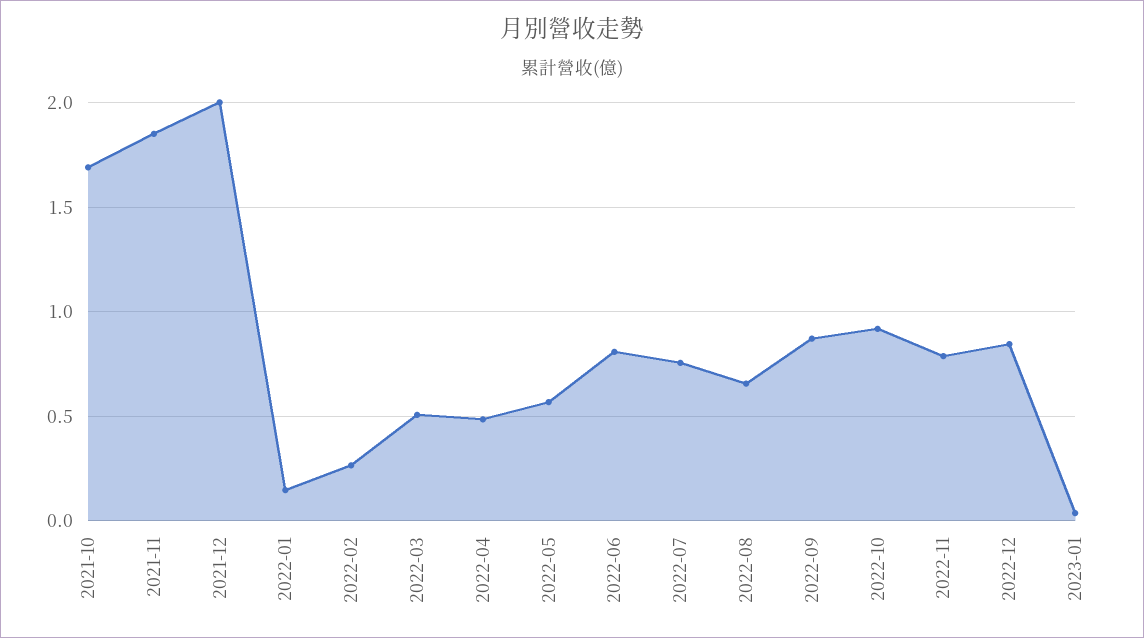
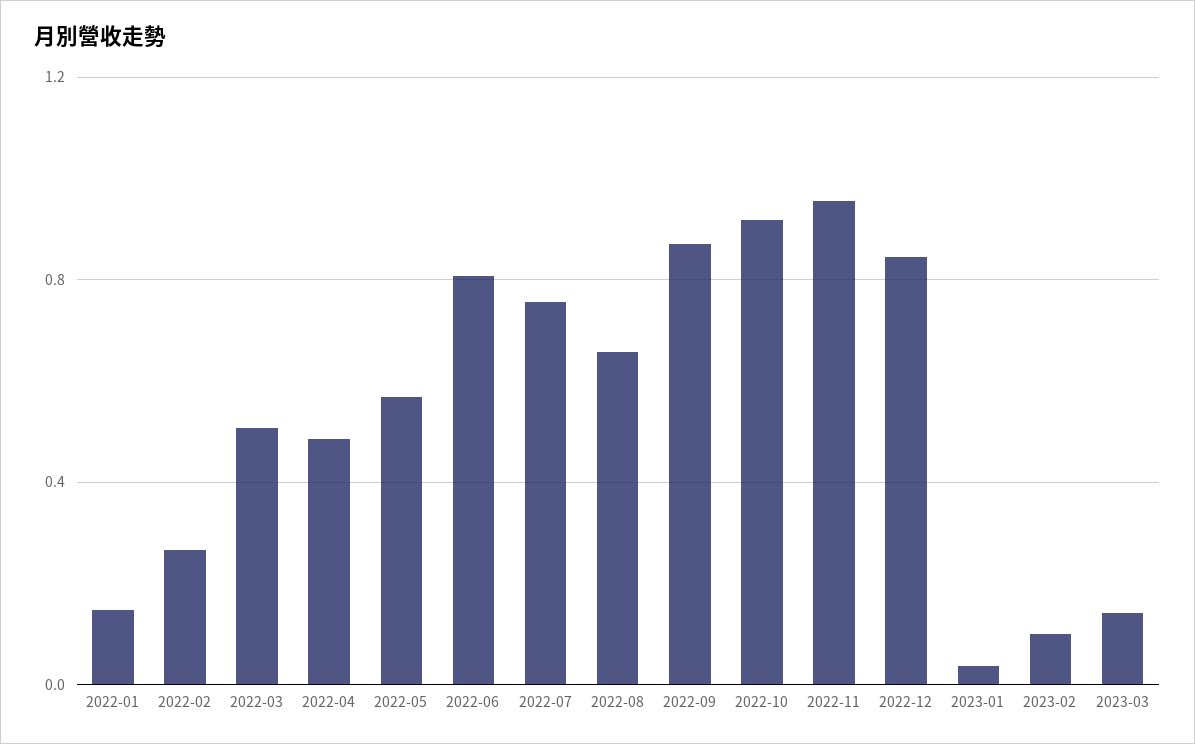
2021-10: 1.7 -> none
2021-11: 1.85 -> none
2021-12: 2 -> none
2022-11: 0.8 -> 0.95
2023-02: none -> 0.1
2023-03: none -> 0.15

